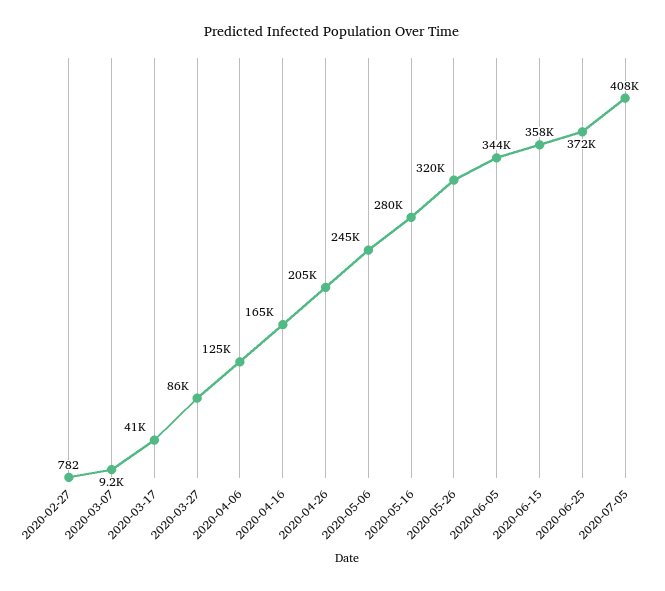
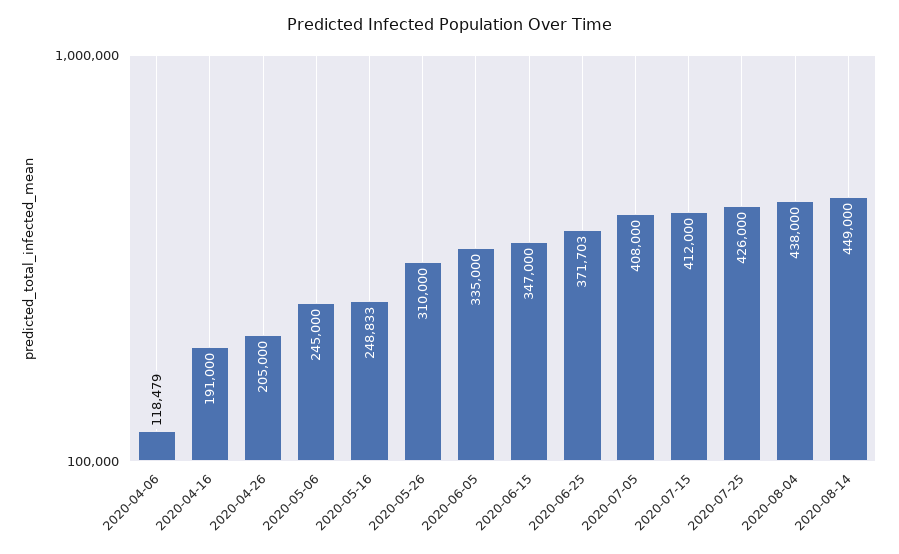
2020-02-27: 782 -> none
2020-03-07: 9200 -> none
2020-03-17: 41000 -> none
2020-03-27: 86000 -> none
2020-04-06: 125000 -> 118479
2020-04-16: 165000 -> 191000
2020-05-16: 280000 -> 248833
2020-05-26: 320000 -> 310000
2020-06-05: 344000 -> 335000
2020-06-15: 358000 -> 347000
2020-07-15: none -> 412000
2020-07-25: none -> 426000
2020-08-04: none -> 438000
2020-08-14: none -> 449000

